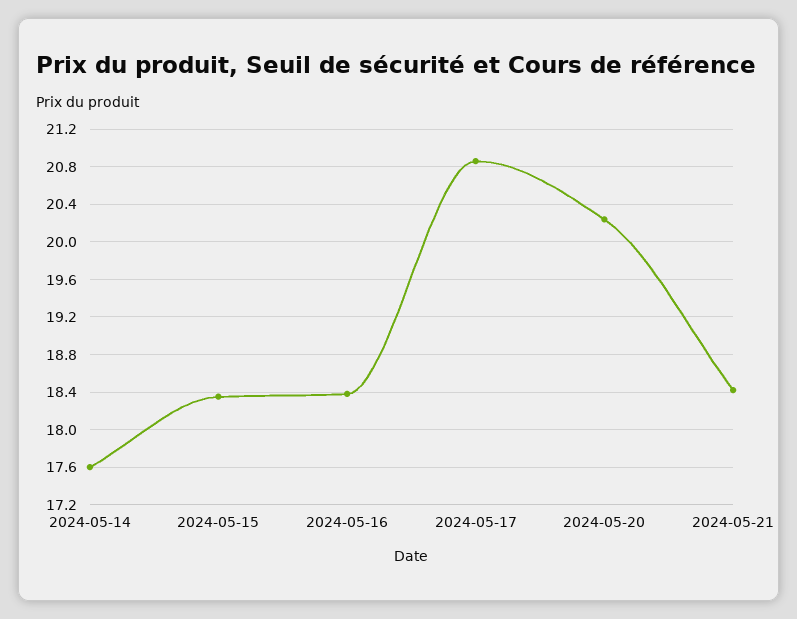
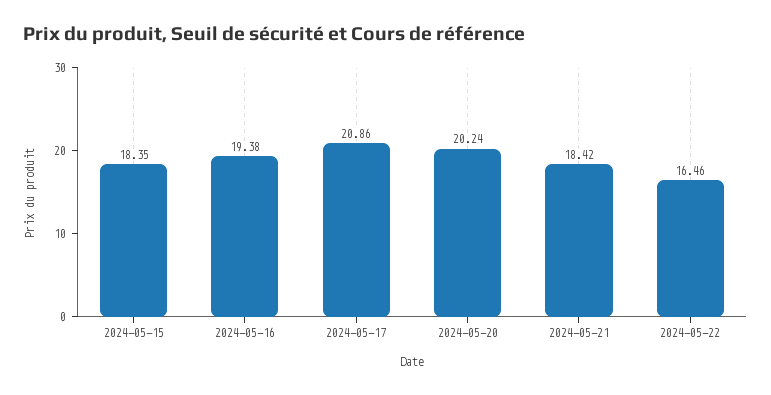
2024-05-14: 17.6 -> none
2024-05-16: 18.4 -> 19.38
2024-05-22: none -> 16.46

